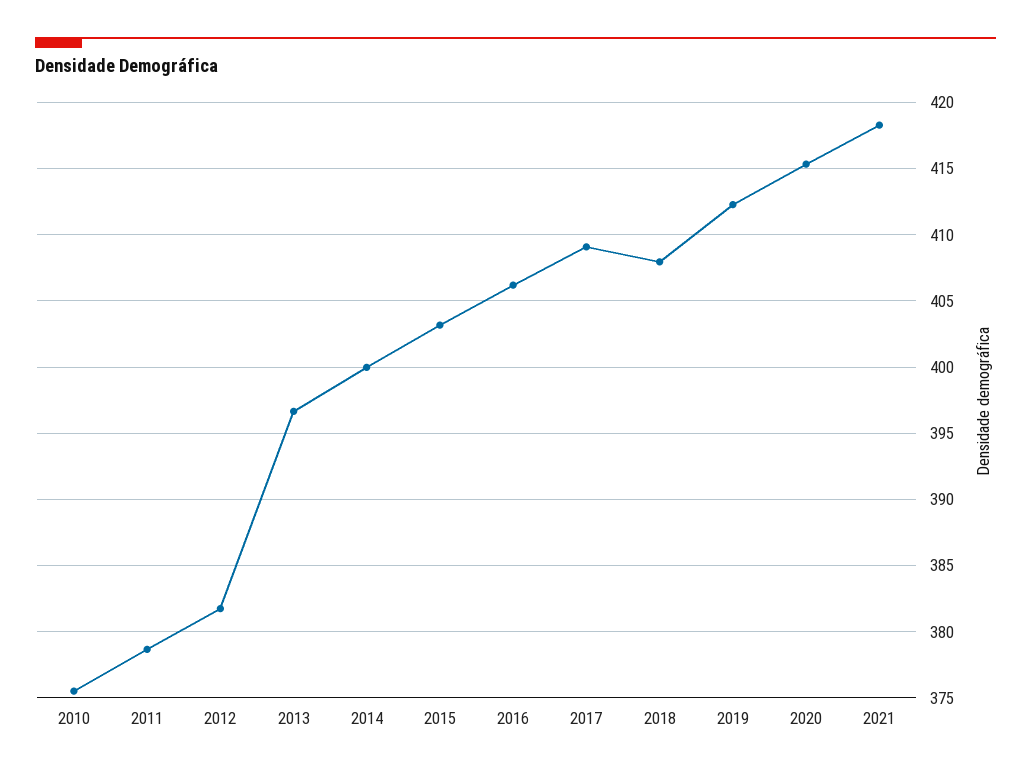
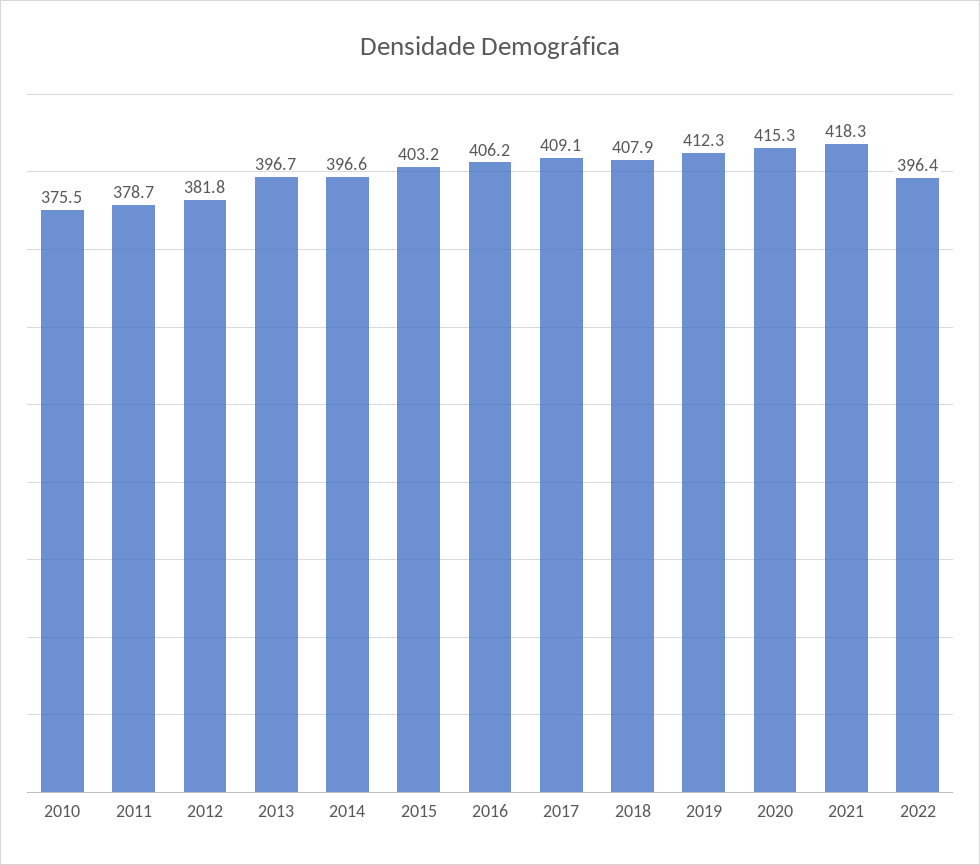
2014: 400 -> 396.6
2022: none -> 396.4

